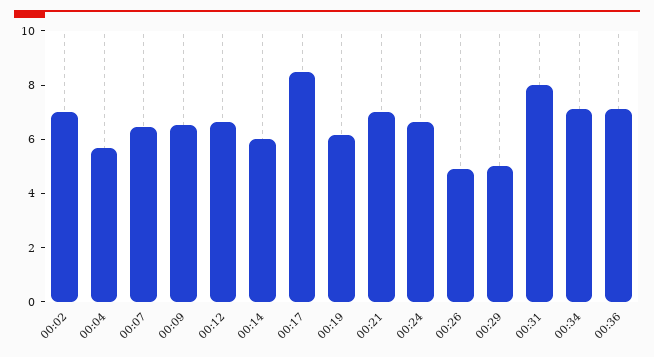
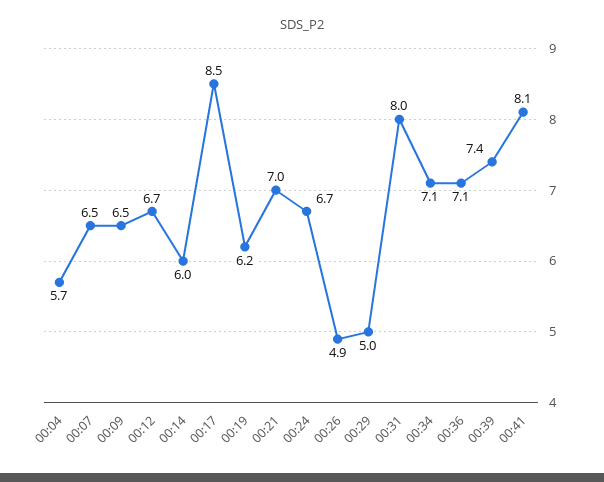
00:02: 7 -> none
00:39: none -> 7.4
00:41: none -> 8.1

